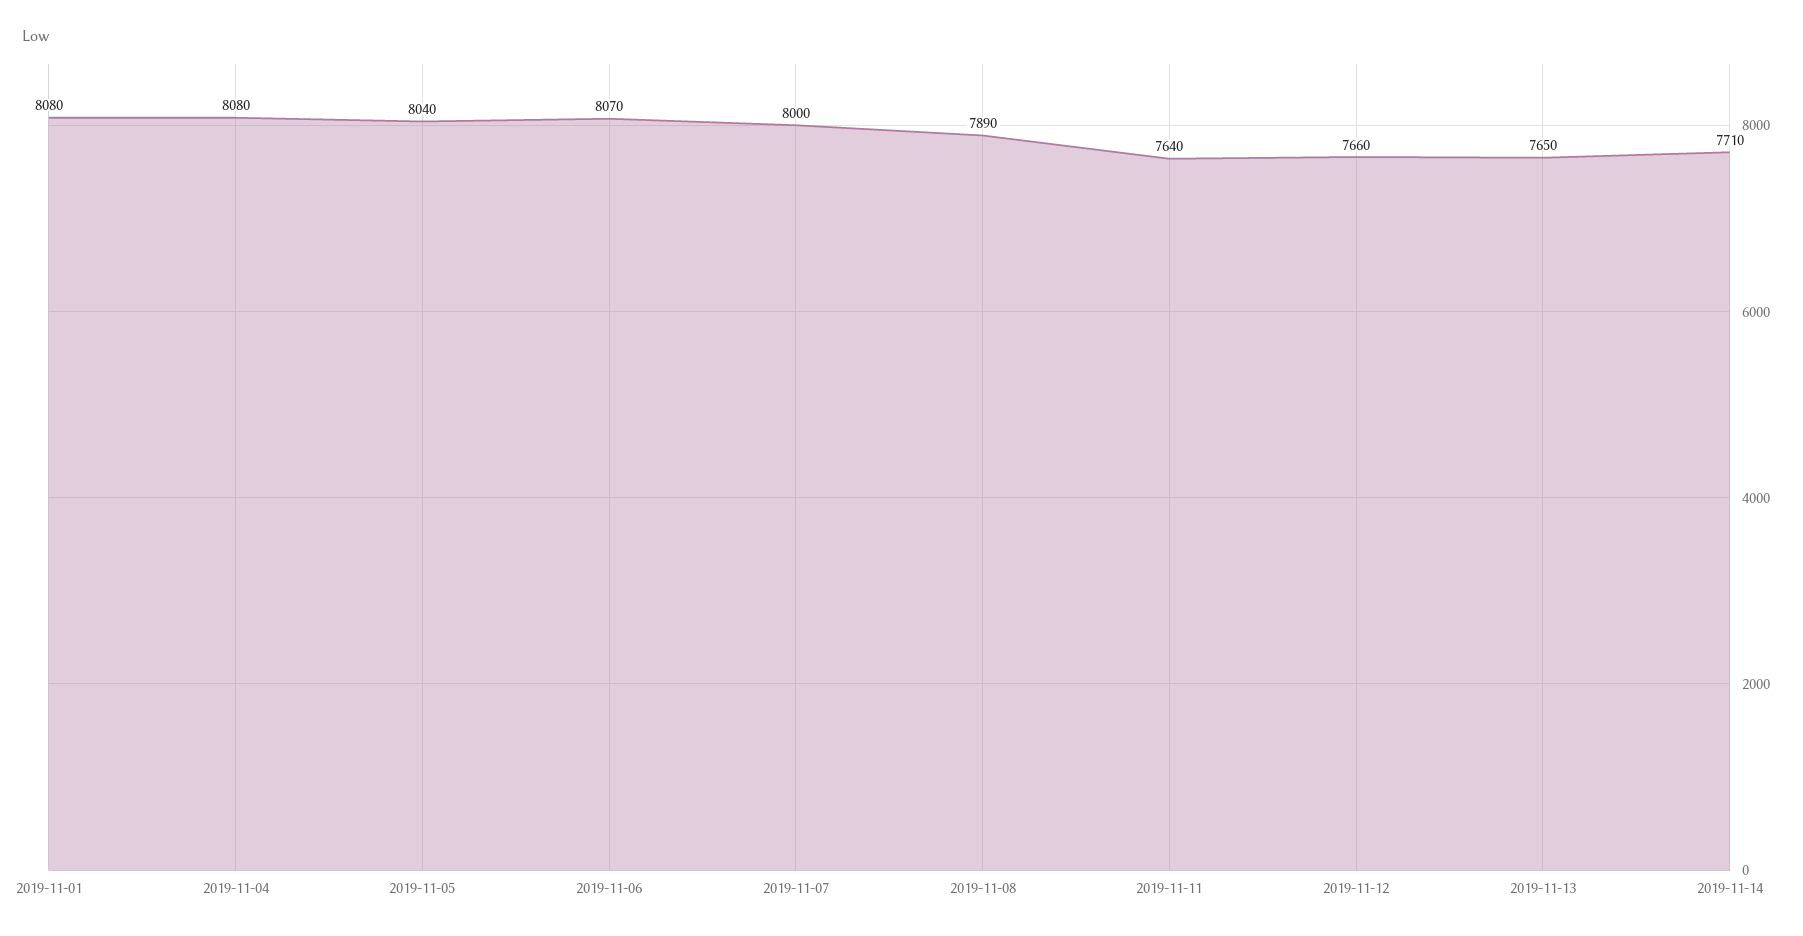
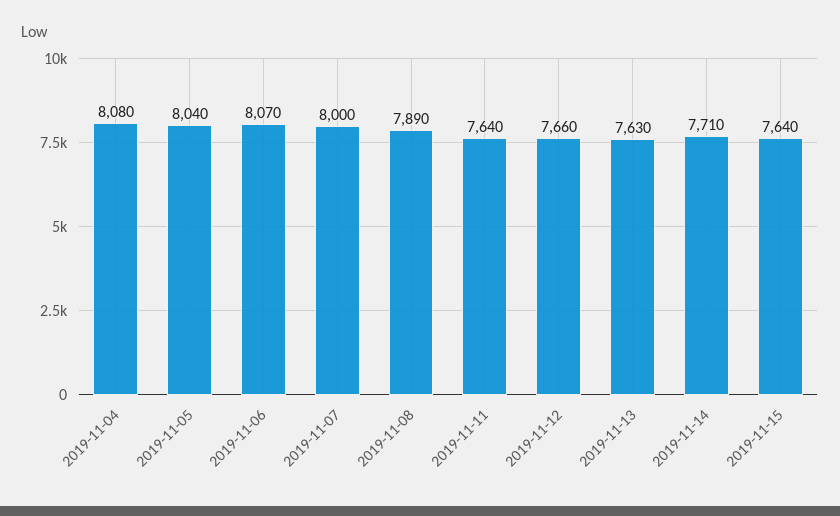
2019-11-01: 8080 -> none
2019-11-13: 7650 -> 7630
2019-11-15: none -> 7640

